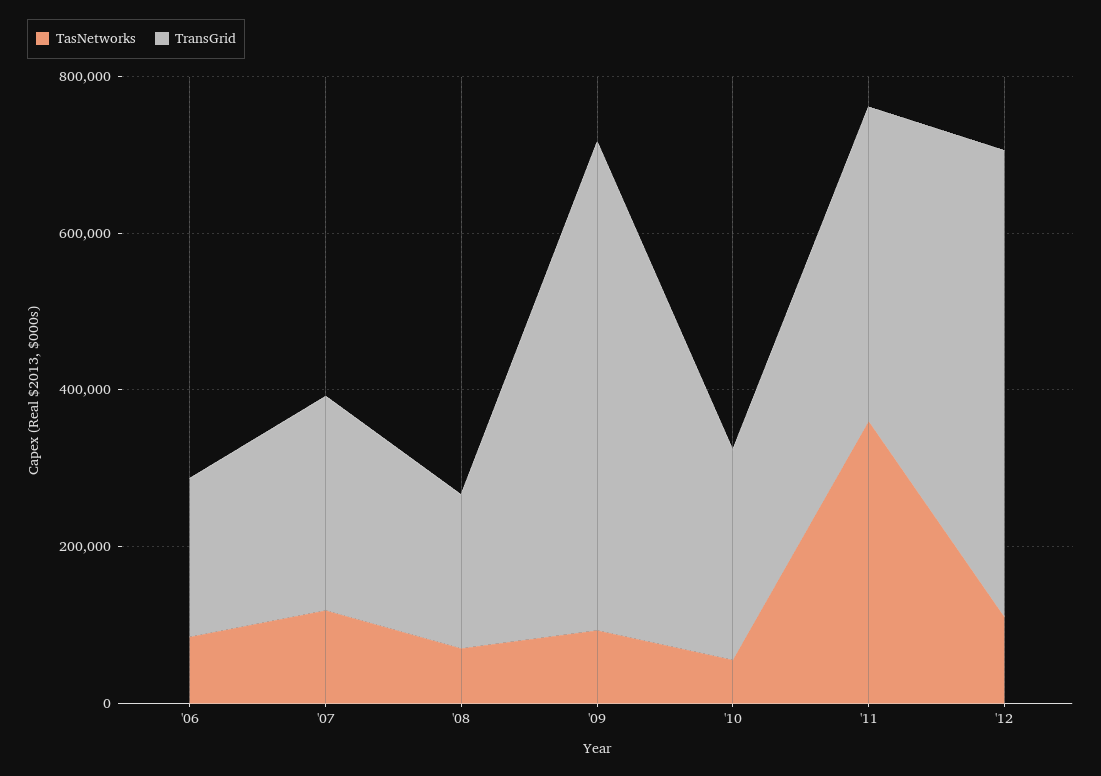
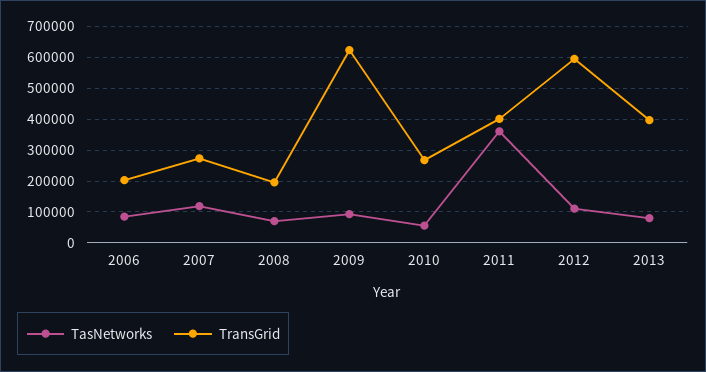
TasNetworks, 2013: none -> 80000
TransGrid, 2013: none -> 400000

